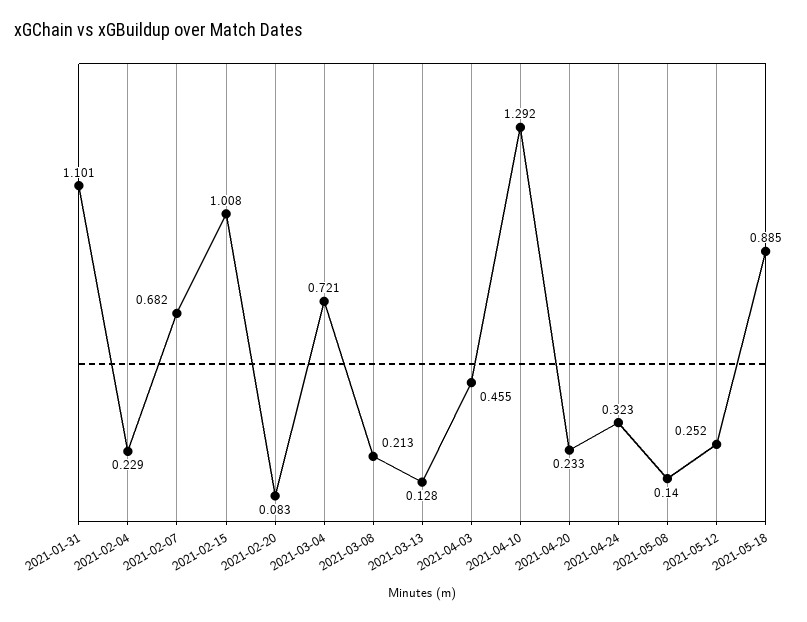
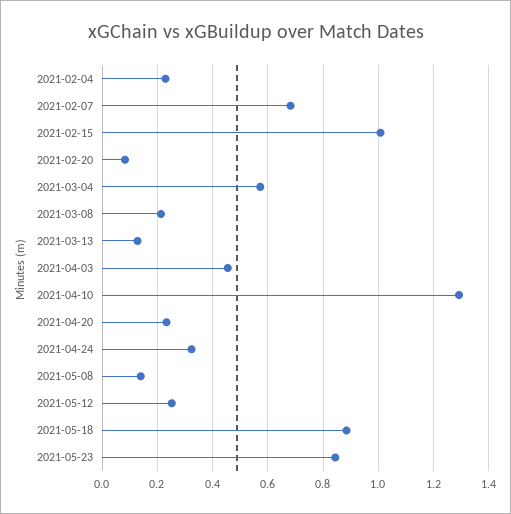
2021-01-31: 1.101 -> none
2021-03-04: 0.721 -> 0.575
2021-05-23: none -> 0.85

